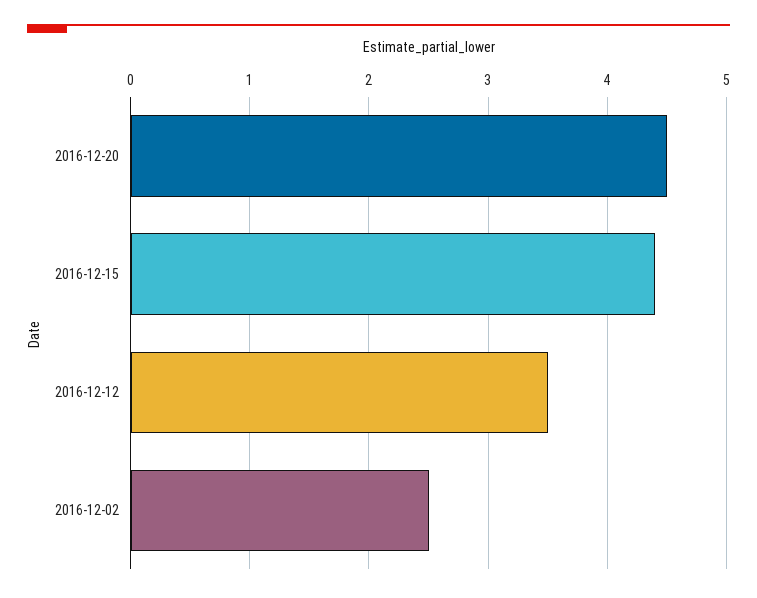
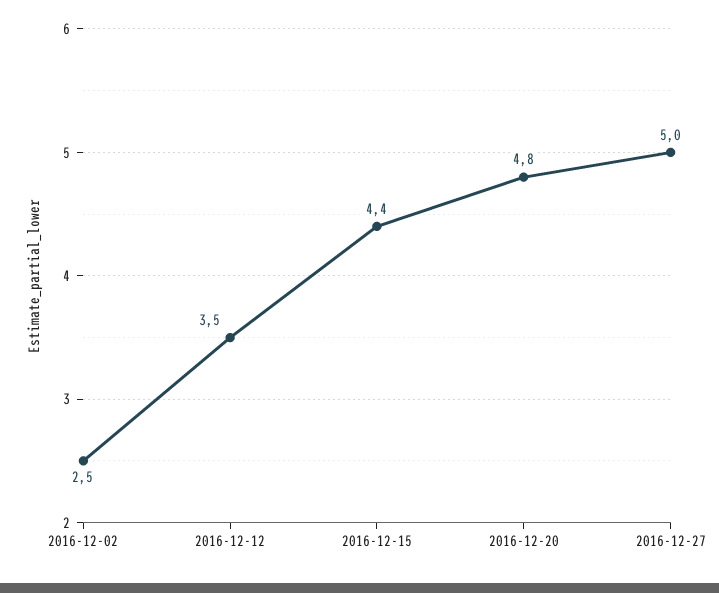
2016-12-20: 4.5 -> 4.8
2016-12-27: none -> 5

